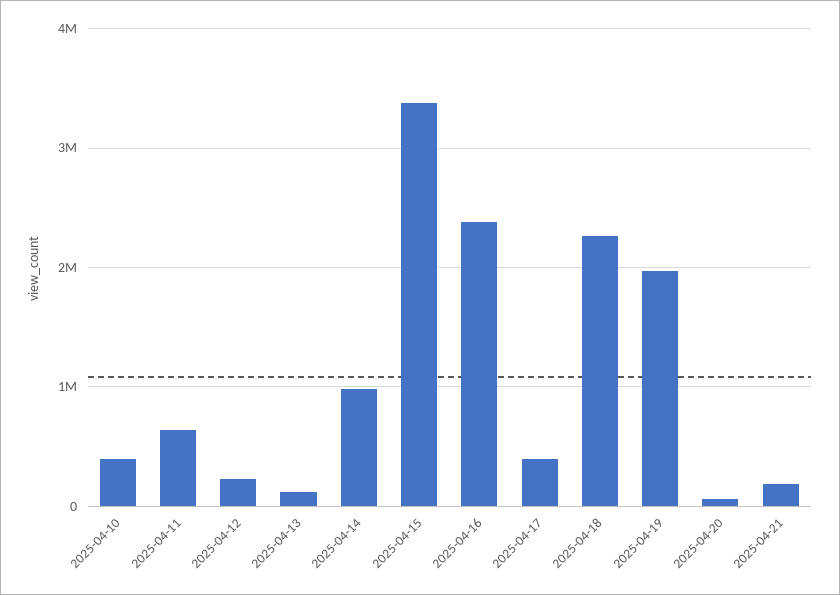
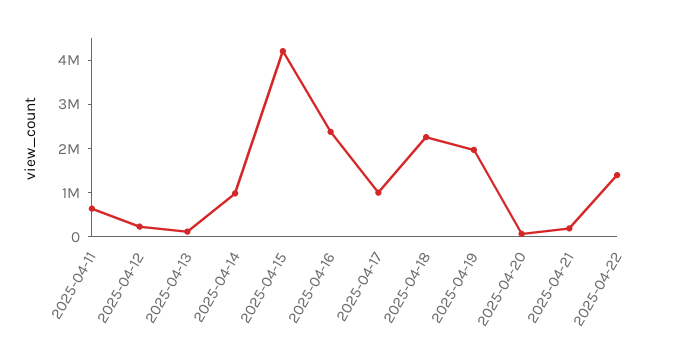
2025-04-10: 400000 -> none
2025-04-15: 3400000 -> 4200000
2025-04-17: 400000 -> 1000000
2025-04-22: none -> 1400000

